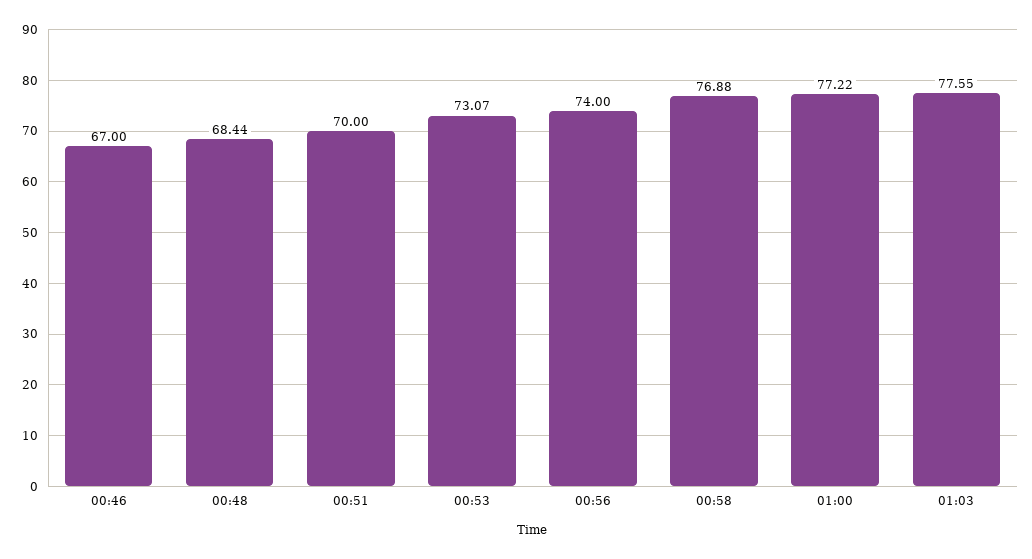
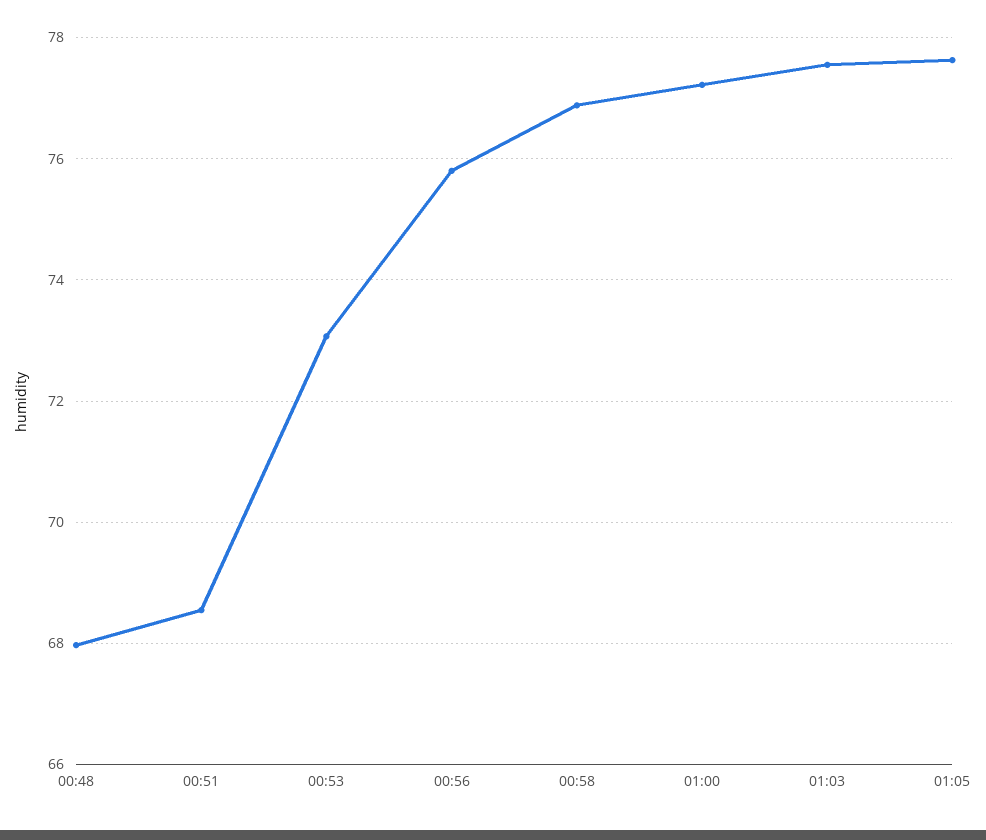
00:46: 67 -> none
00:48: 68.44 -> 68
00:51: 70 -> 68.6
00:56: 74 -> 75.8
01:05: none -> 77.6

